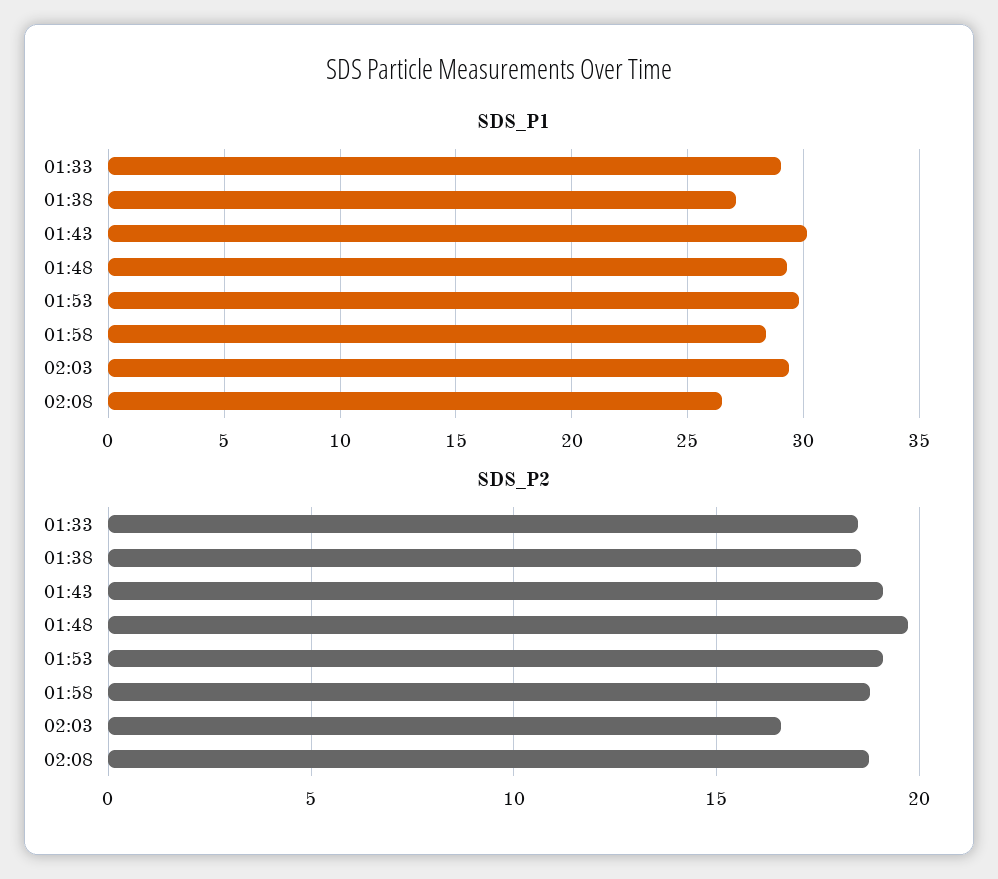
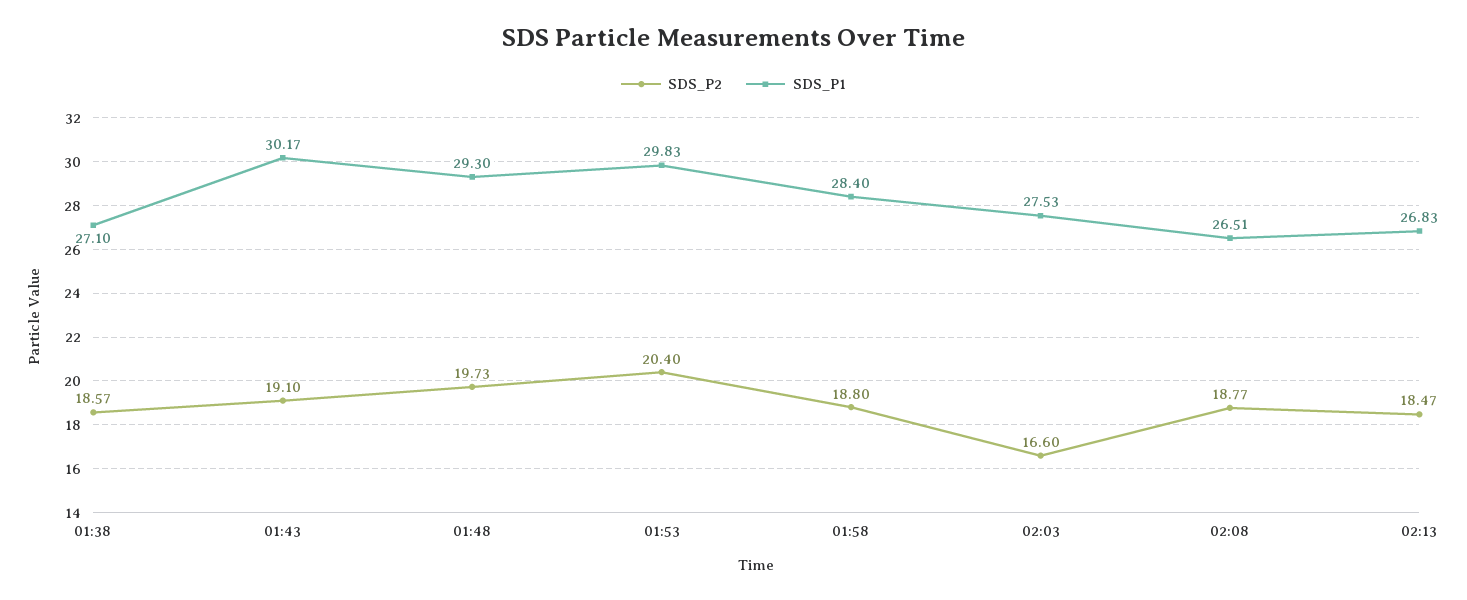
SDS_P1, 01:33: 29 -> none
SDS_P1, 02:03: 29.5 -> 27.53
SDS_P2, 01:33: 18.5 -> none
SDS_P2, 01:53: 19 -> 20.4
SDS_P2, 02:13: none -> 18.47
SDS_P1, 02:13: none -> 26.83

